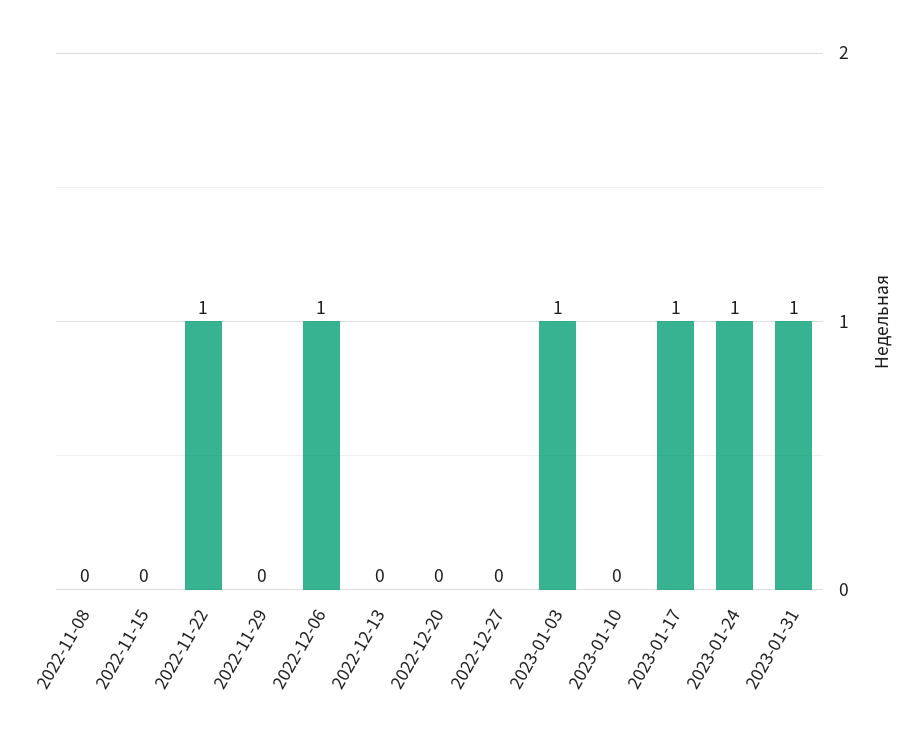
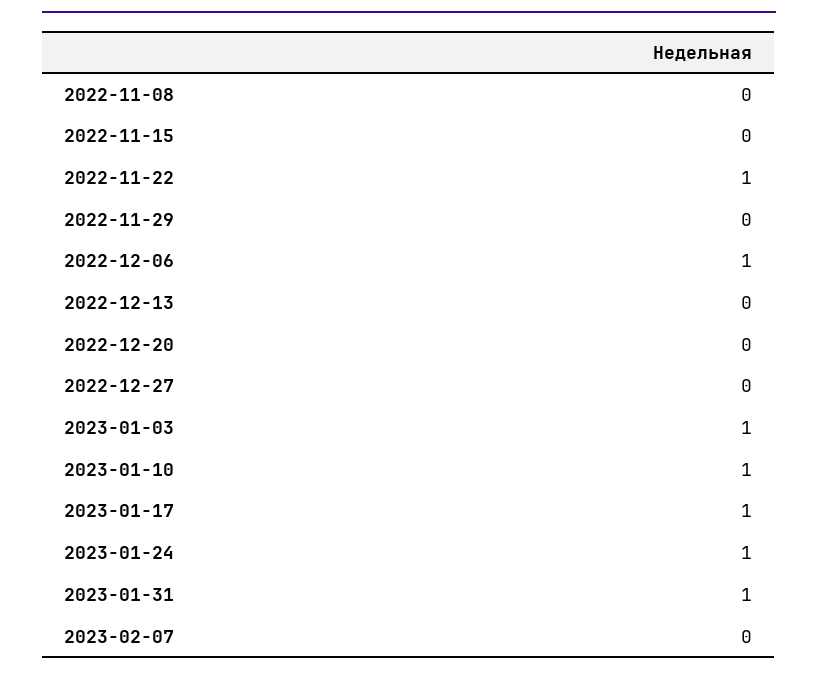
2023-01-10: 0 -> 1
2023-02-07: none -> 0

